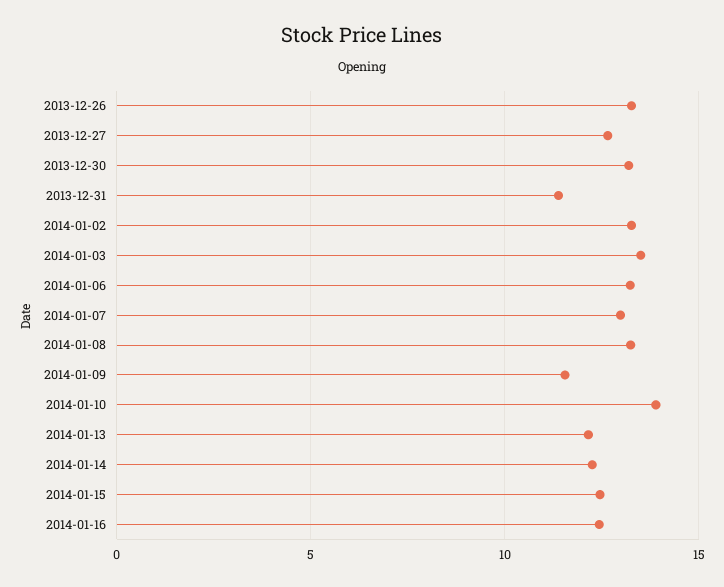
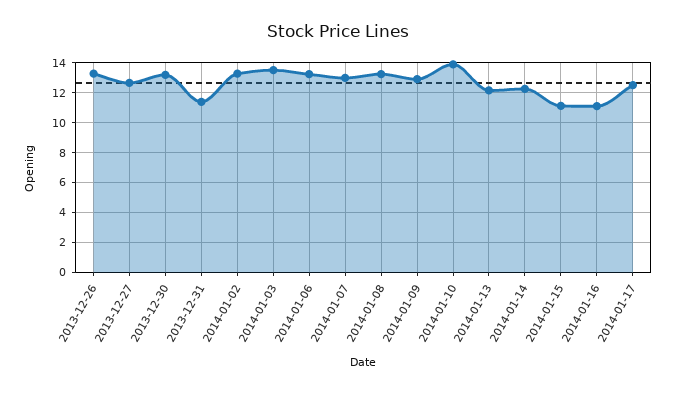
2014-01-09: 11.5 -> 13
2014-01-15: 12.5 -> 11
2014-01-16: 12.5 -> 11
2014-01-17: none -> 12.5

